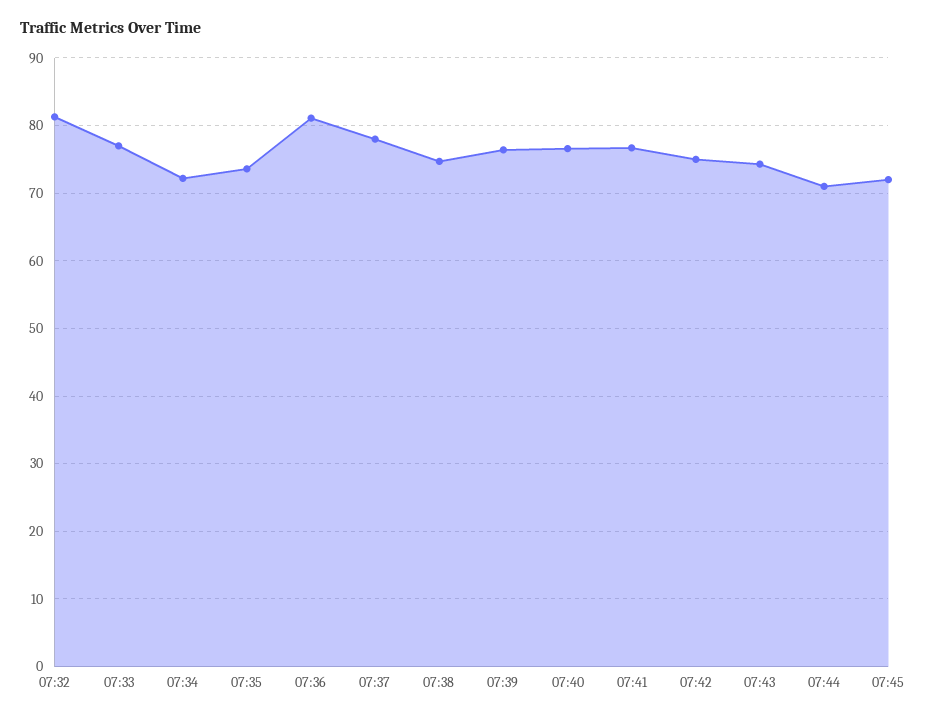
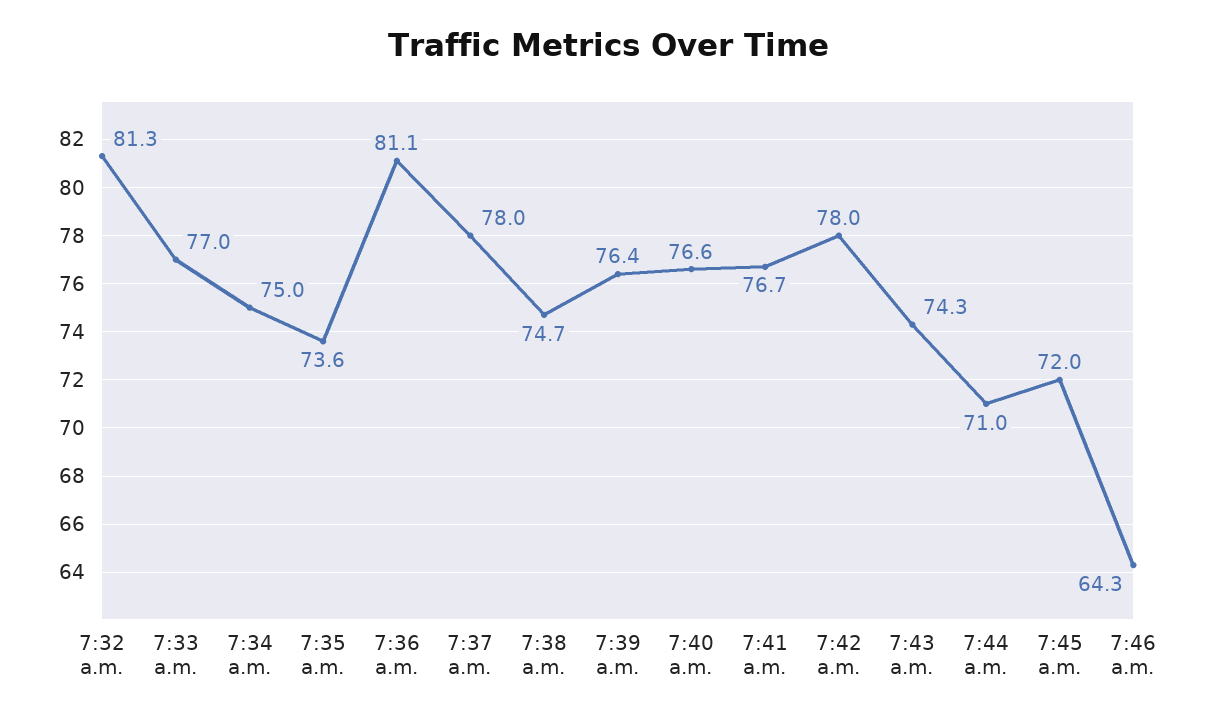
07:34: 72 -> 75
07:42: 75 -> 78
7:46 a.m.: none -> 64.3

